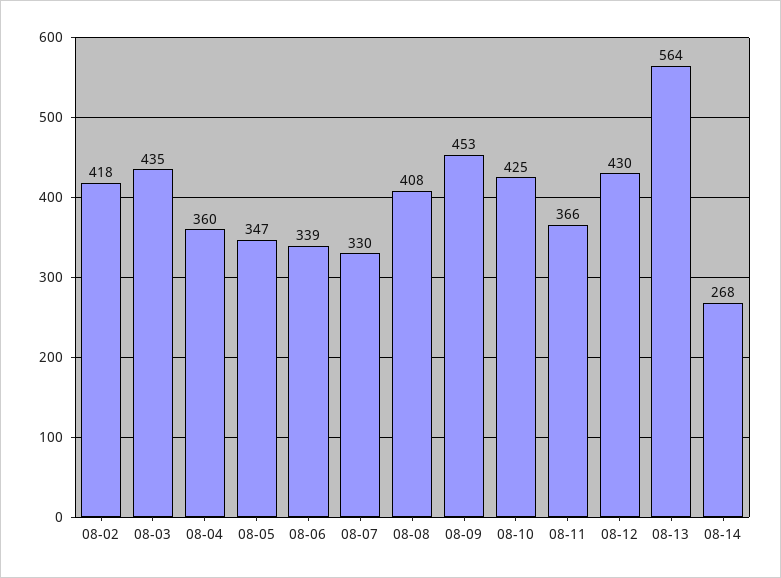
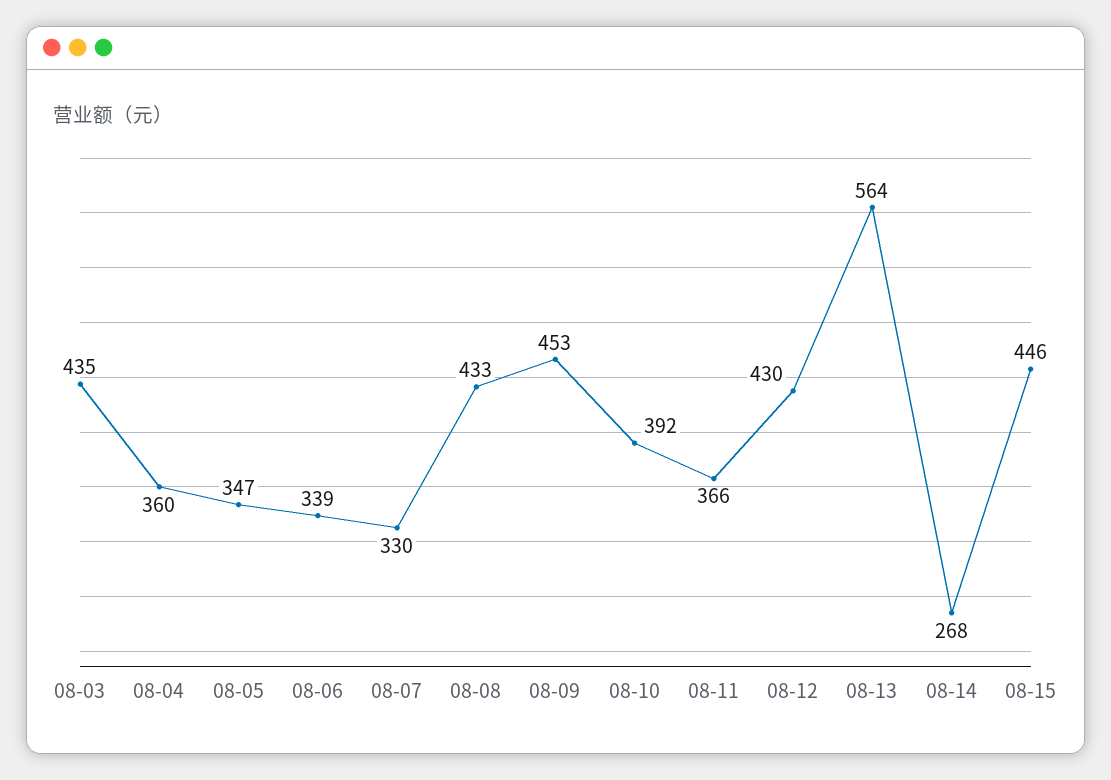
08-02: 418 -> none
08-08: 408 -> 433
08-10: 425 -> 392
08-15: none -> 446

